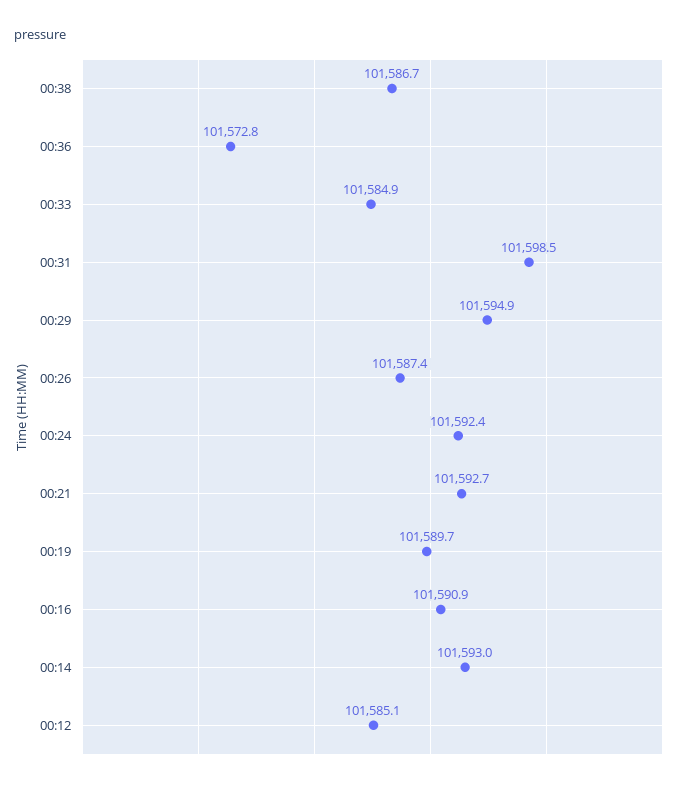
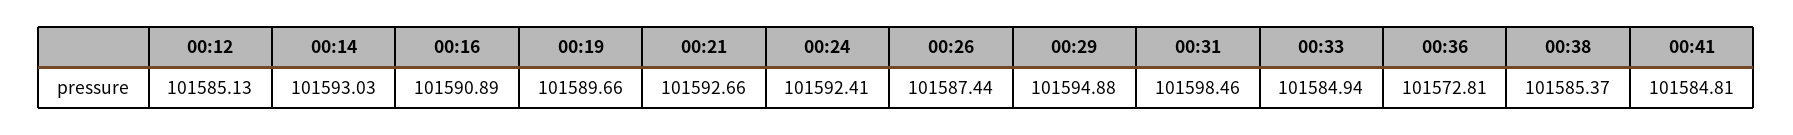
00:38: 101586.7 -> 101585.37
00:41: none -> 101584.81

